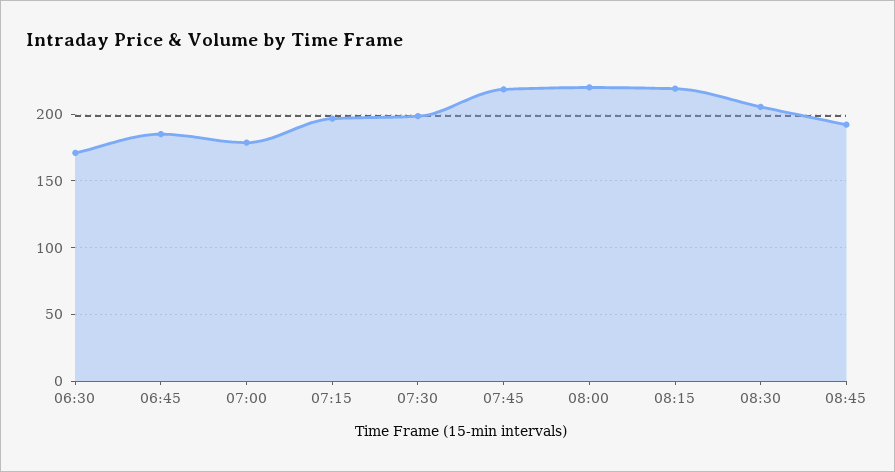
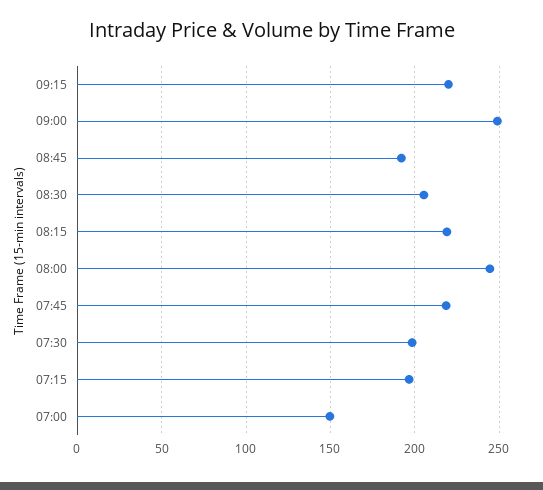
06:30: 170 -> none
06:45: 185 -> none
07:00: 180 -> 150
08:00: 220 -> 245
09:15: none -> 220
09:00: none -> 250

